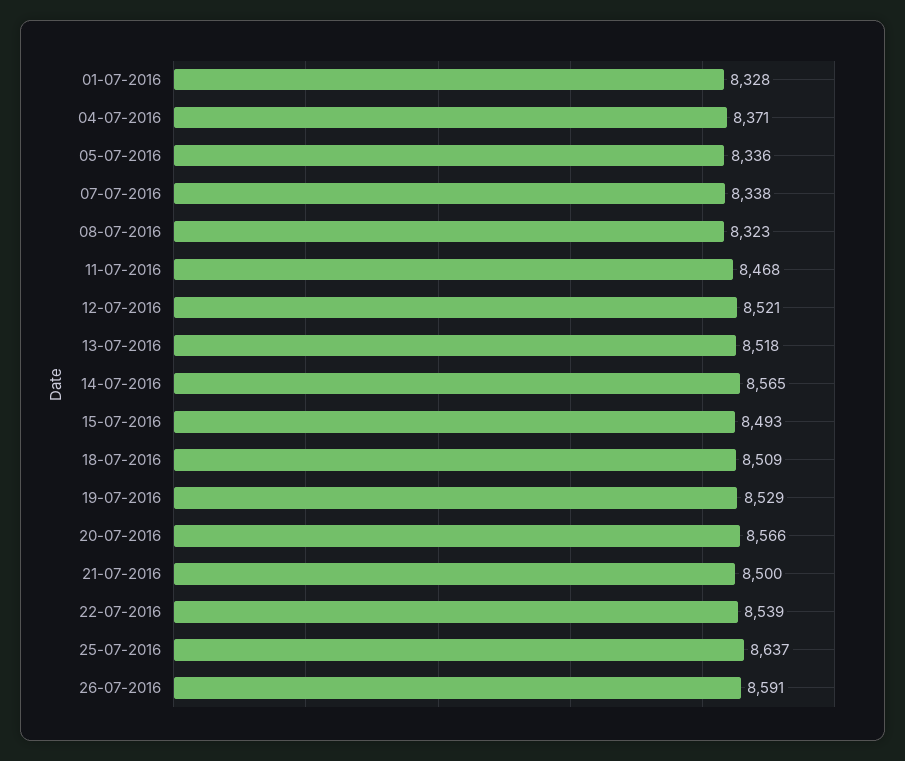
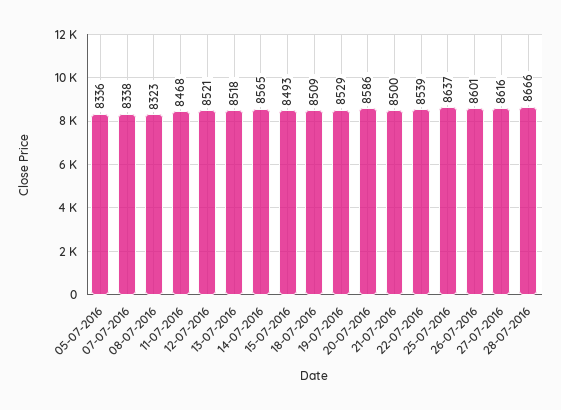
01-07-2016: 8328 -> none
04-07-2016: 8371 -> none
20-07-2016: 8566 -> 8586
26-07-2016: 8591 -> 8601
27-07-2016: none -> 8616
28-07-2016: none -> 8666

